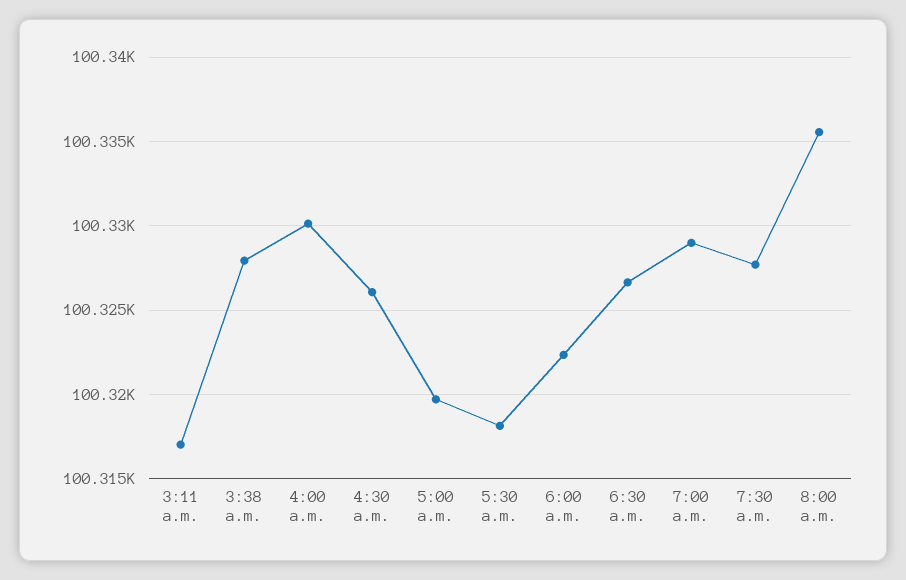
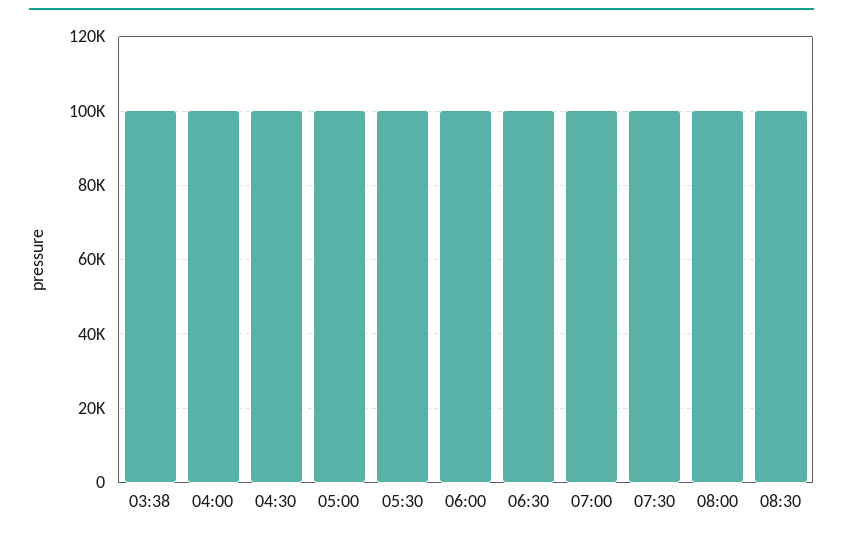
3:11 a.m.: 100317 -> none
08:30: none -> 100000

